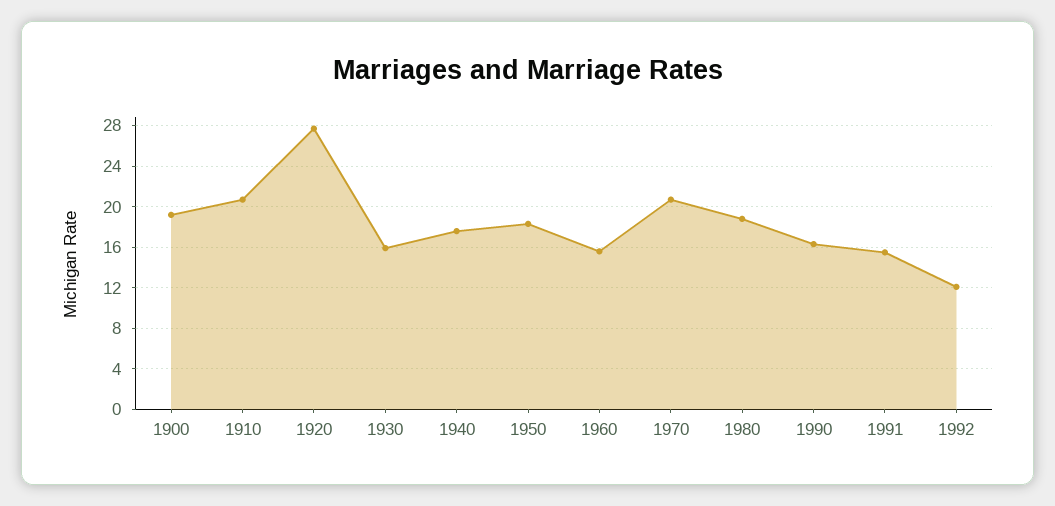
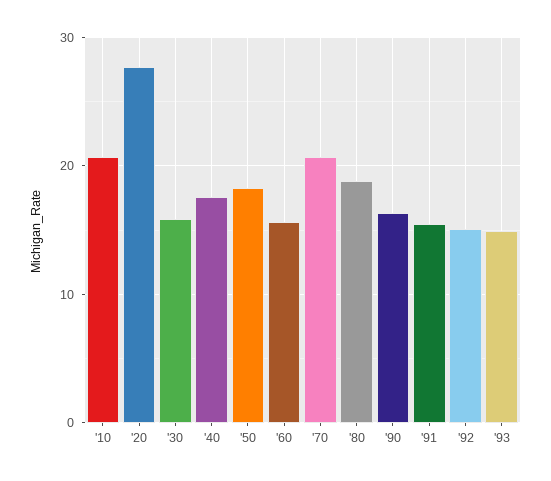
1900: 19 -> none
1992: 12 -> 15
'93: none -> 15

